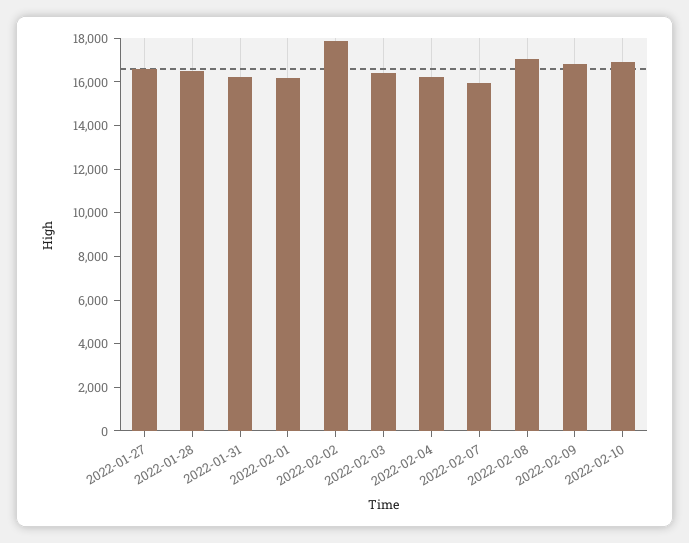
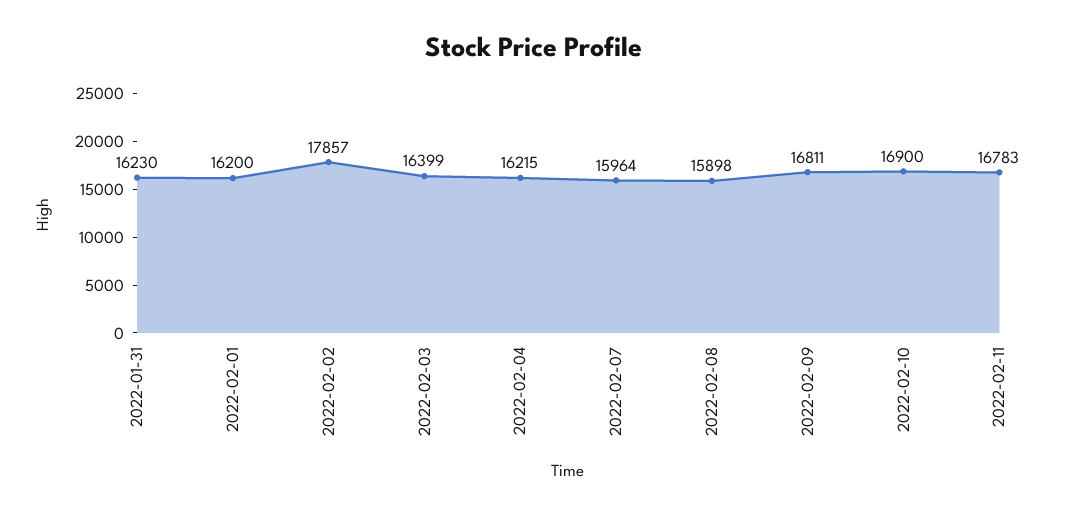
2022-01-27: 16500 -> none
2022-01-28: 16500 -> none
2022-02-08: 17000 -> 15898
2022-02-11: none -> 16783

